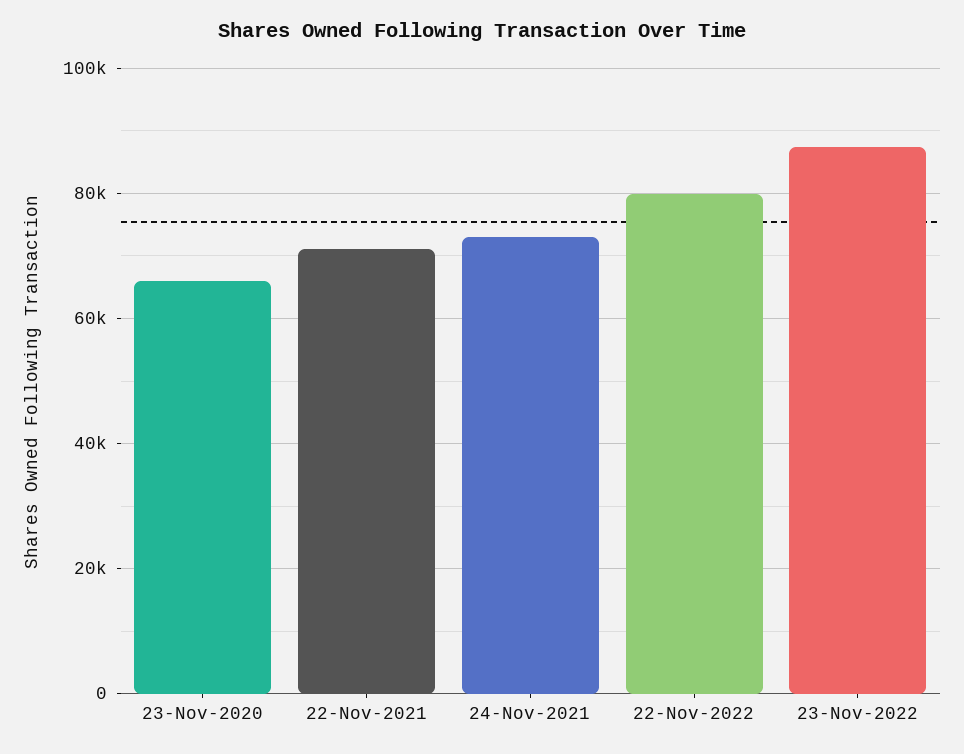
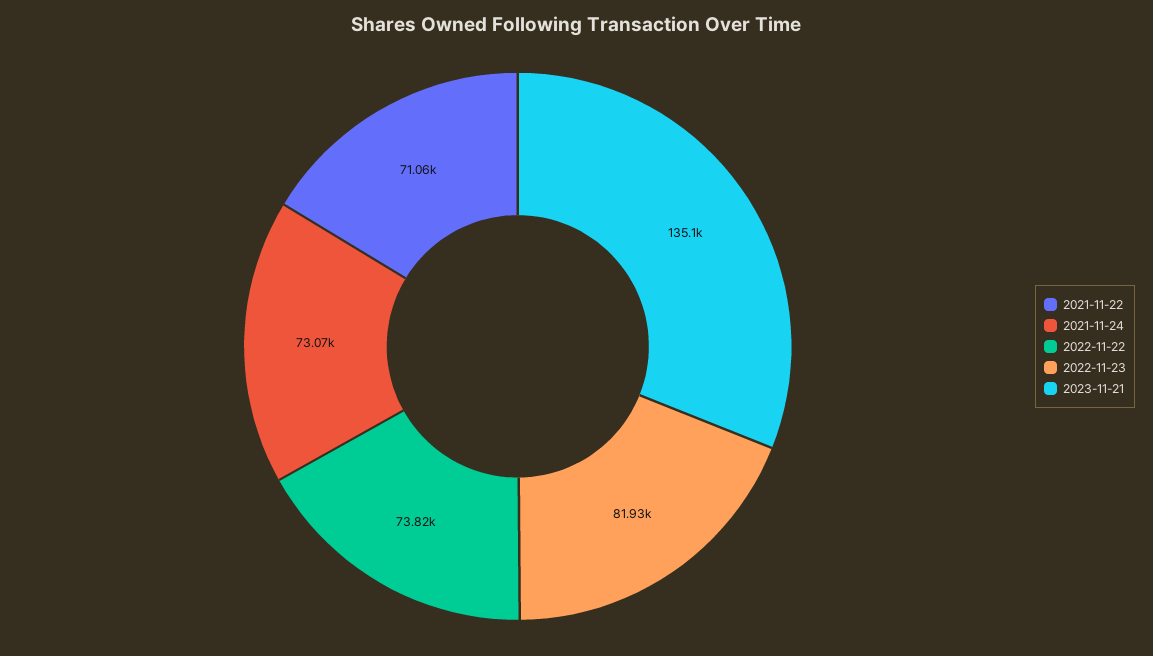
23-Nov-2020: 66000 -> none
22-Nov-2022: 80000 -> 73820
23-Nov-2022: 88000 -> 81930
2023-11-21: none -> 135100

